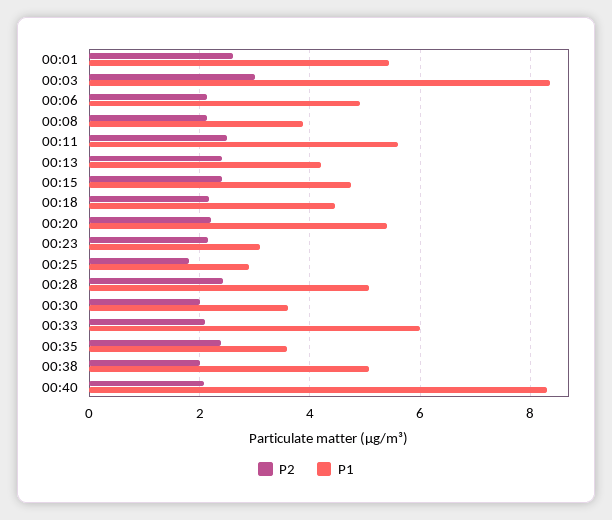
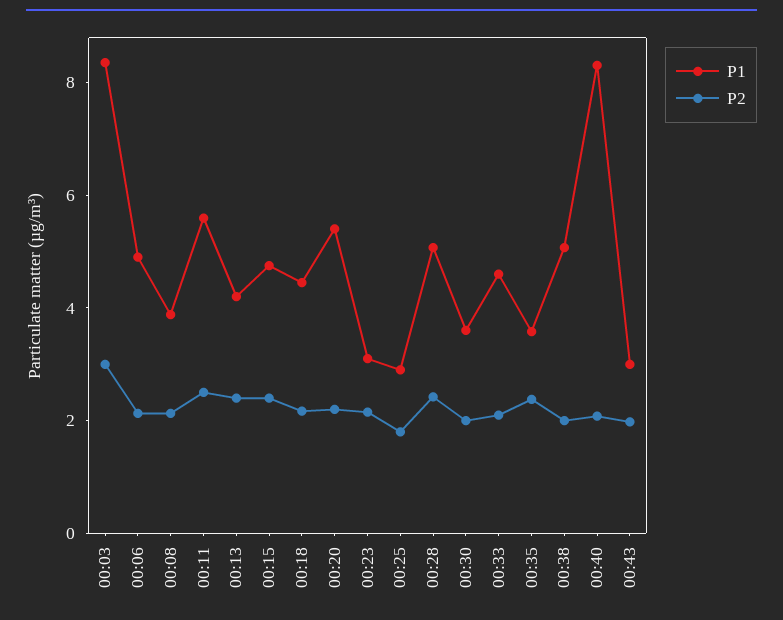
P2, 00:01: 2.6 -> none
P1, 00:01: 5.4 -> none
P1, 00:33: 6 -> 4.5
P1, 00:43: none -> 3
P2, 00:43: none -> 2

